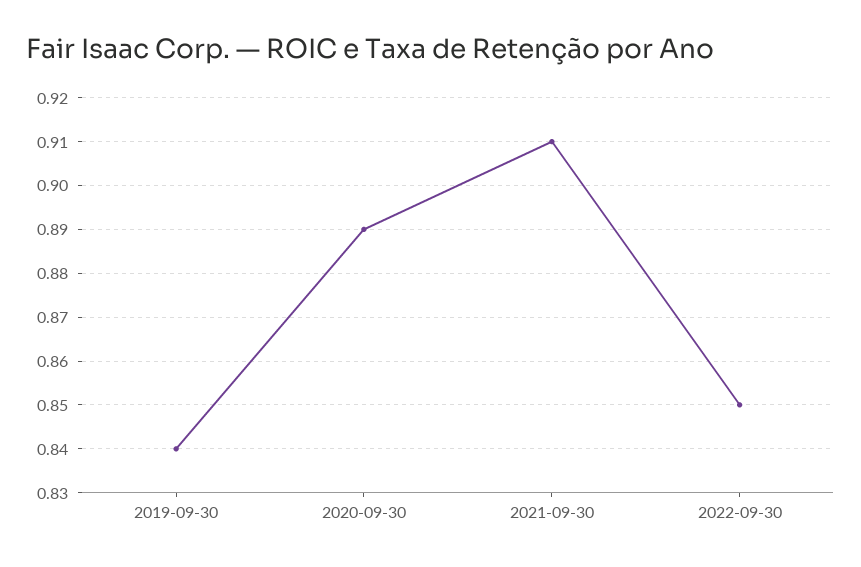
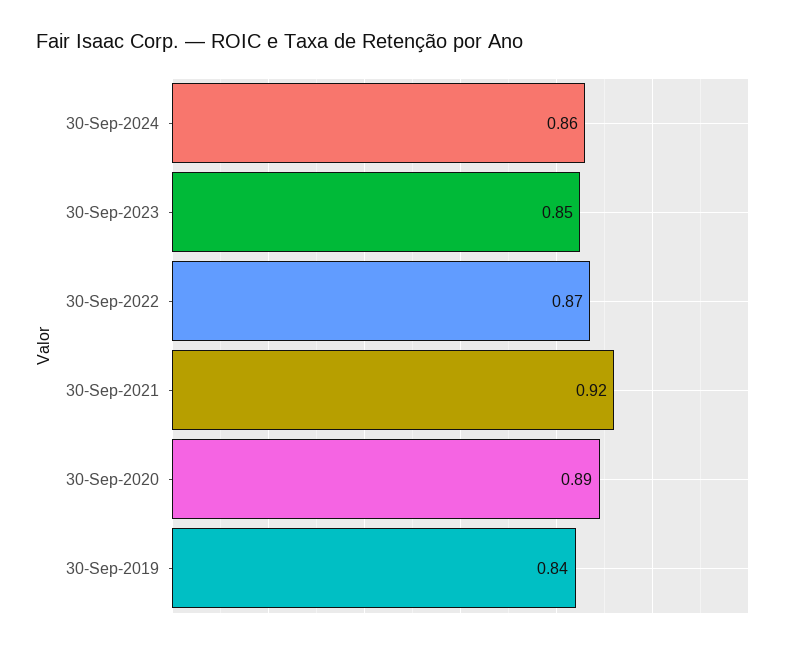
2021-09-30: 0.91 -> 0.92
2022-09-30: 0.85 -> 0.87
30-Sep-2024: none -> 0.86
30-Sep-2023: none -> 0.85

